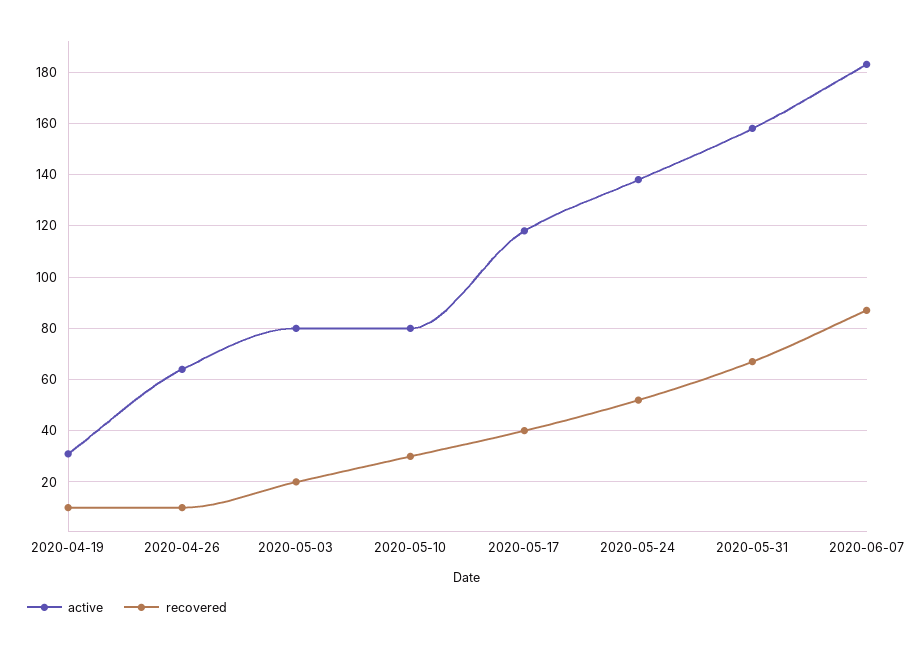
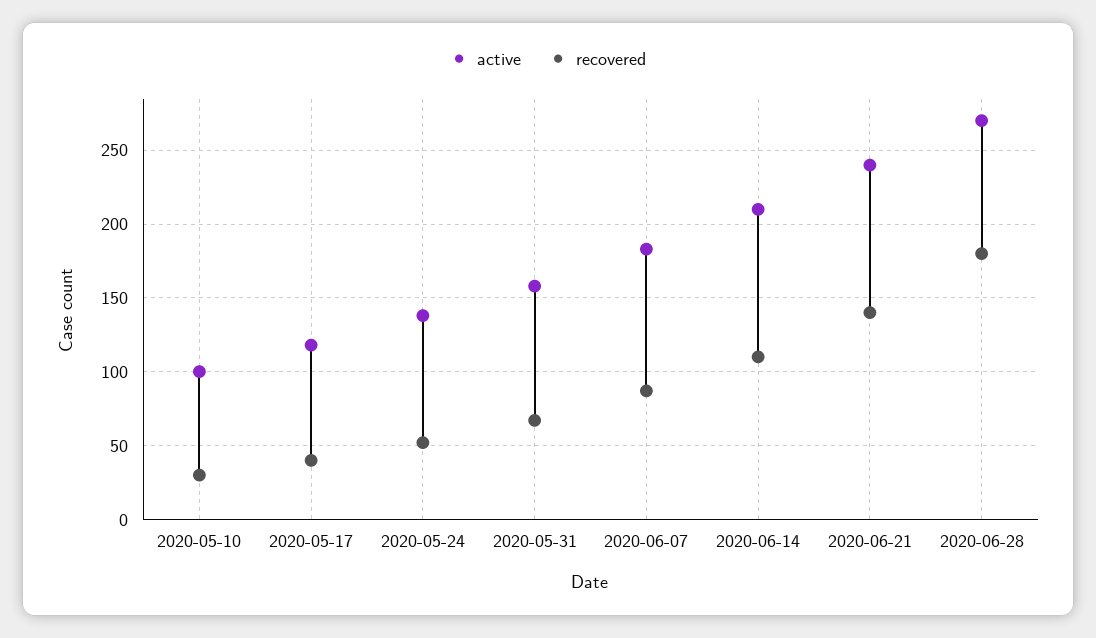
active, 2020-04-19: 30 -> none
recovered, 2020-04-19: 10 -> none
active, 2020-04-26: 65 -> none
recovered, 2020-04-26: 10 -> none
active, 2020-05-03: 80 -> none
recovered, 2020-05-03: 20 -> none
active, 2020-05-10: 80 -> 100
active, 2020-06-14: none -> 210
recovered, 2020-06-14: none -> 110
active, 2020-06-21: none -> 240
recovered, 2020-06-21: none -> 140
active, 2020-06-28: none -> 270
recovered, 2020-06-28: none -> 180

